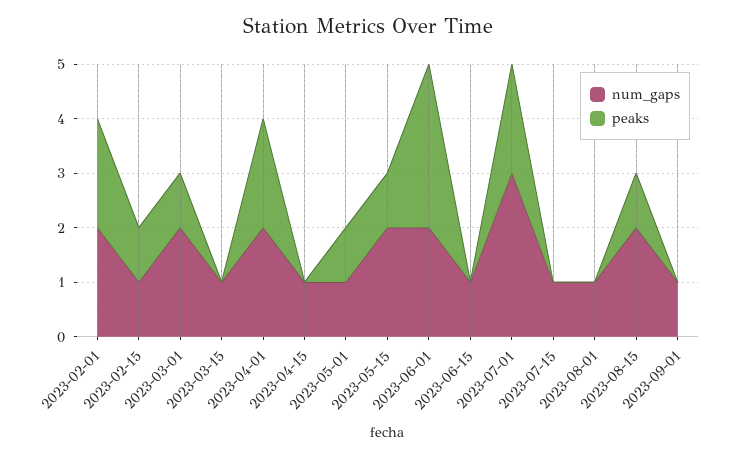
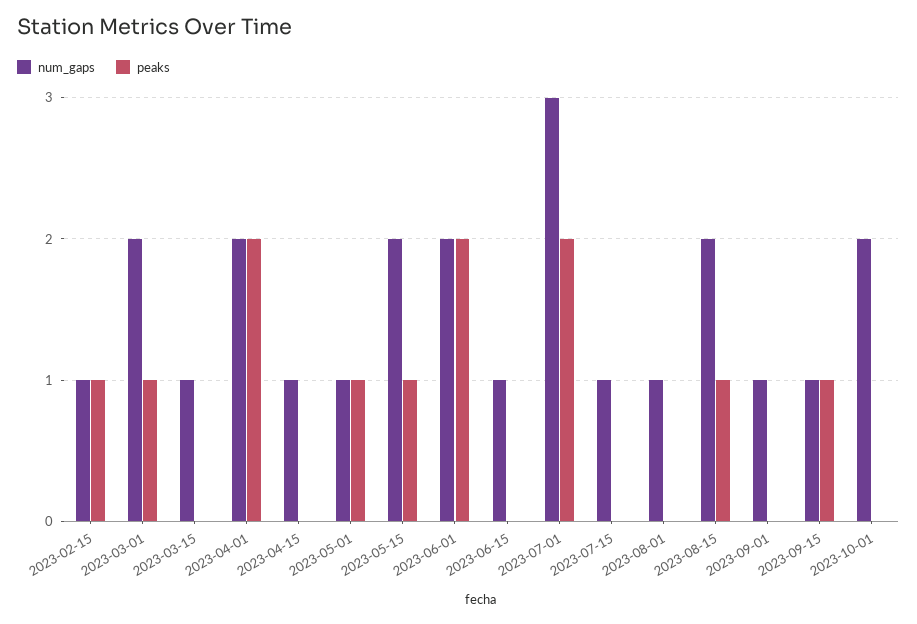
num_gaps, 2023-02-01: 2 -> none
peaks, 2023-02-01: 2 -> none
peaks, 2023-06-01: 3 -> 2
num_gaps, 2023-09-15: none -> 1
peaks, 2023-09-15: none -> 1
num_gaps, 2023-10-01: none -> 2
peaks, 2023-10-01: none -> 0

